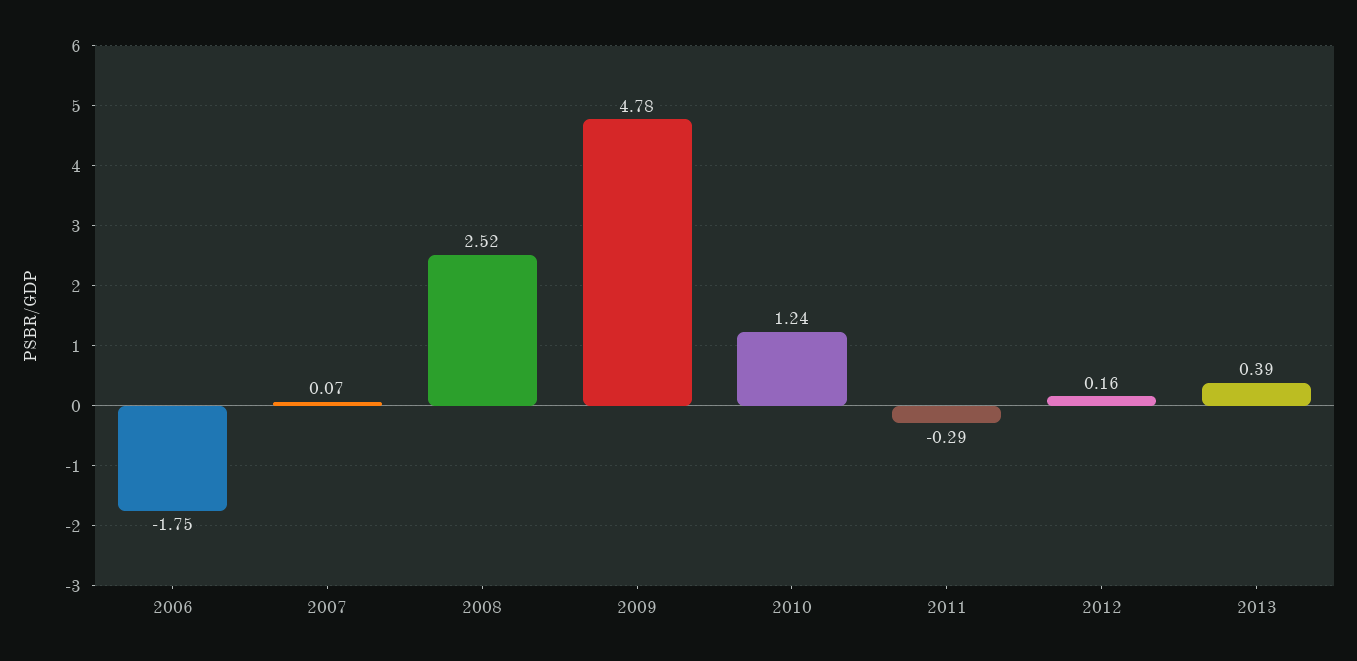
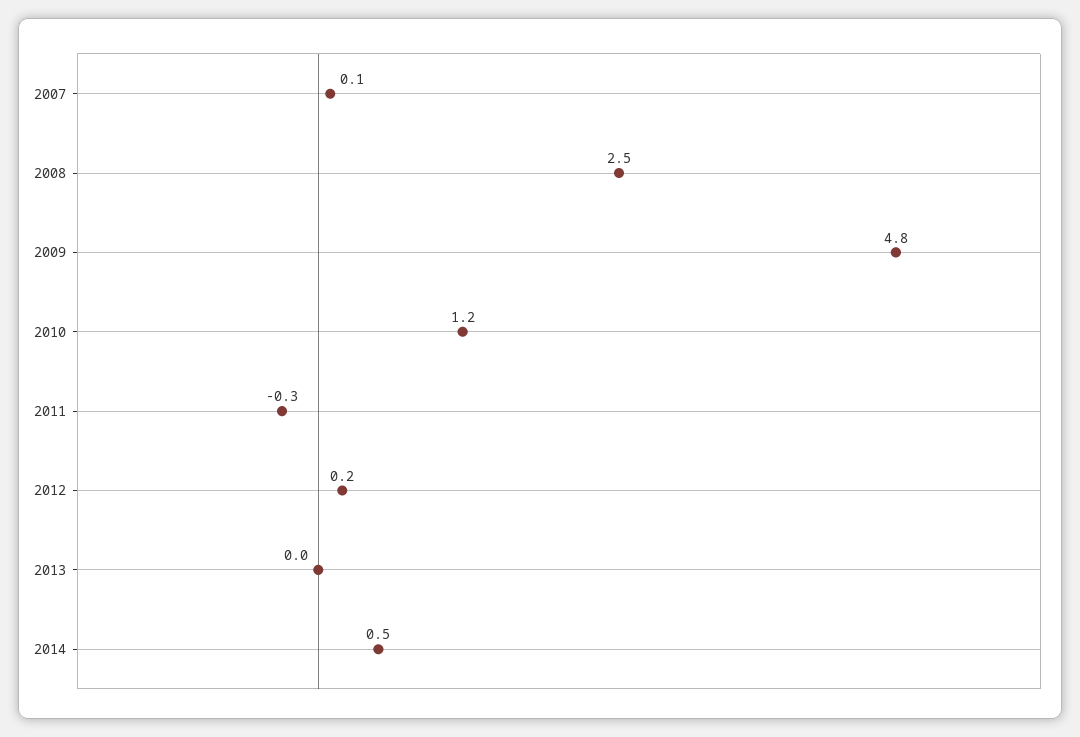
2006: -1.75 -> none
2013: 0.39 -> 0
2014: none -> 0.5

